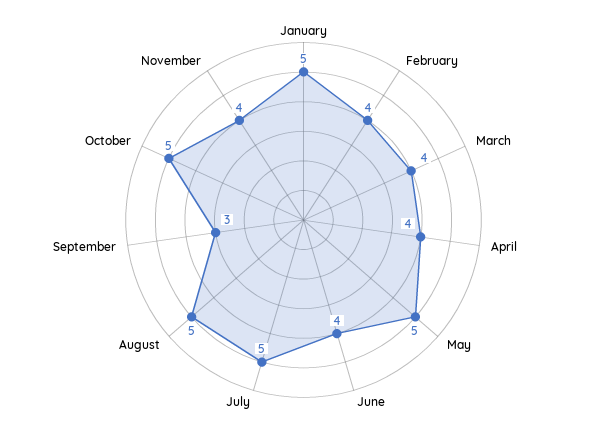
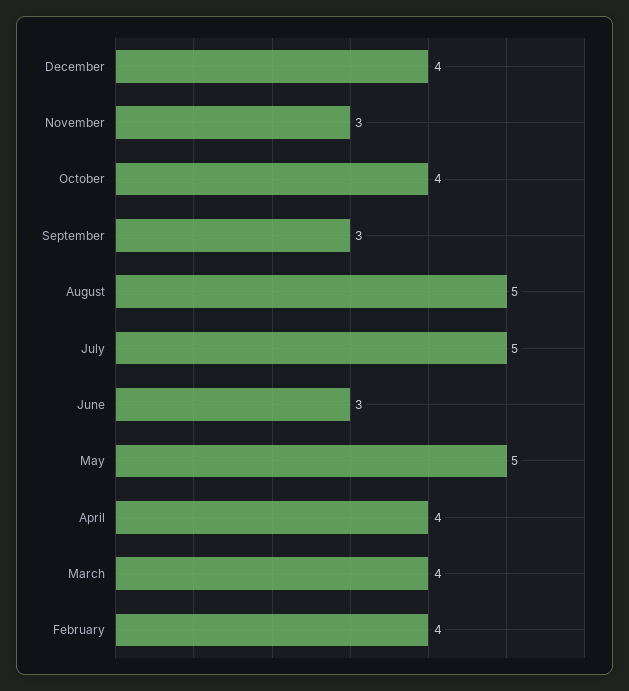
January: 5 -> none
June: 4 -> 3
October: 5 -> 4
November: 4 -> 3
December: none -> 4

